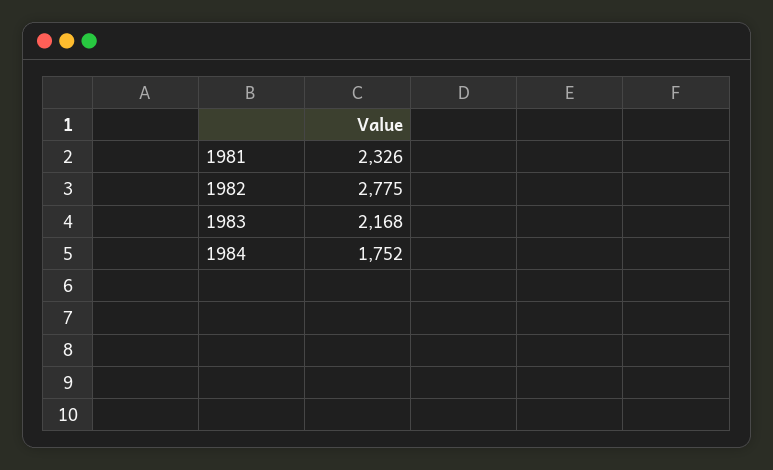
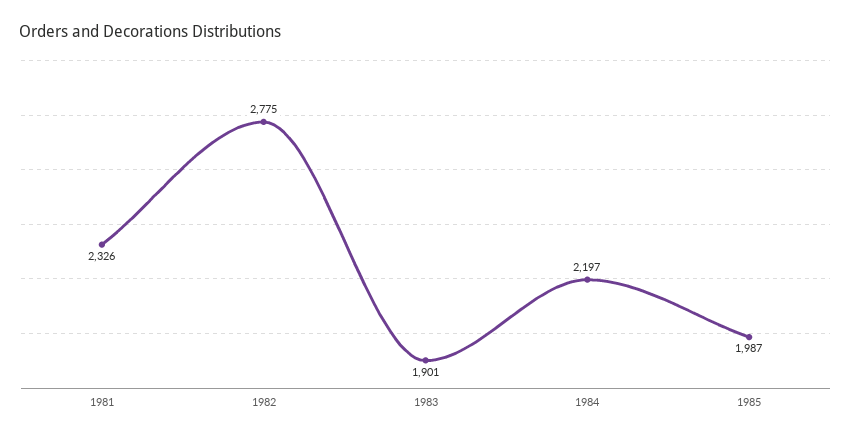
1983: 2168 -> 1901
1984: 1752 -> 2197
1985: none -> 1987

